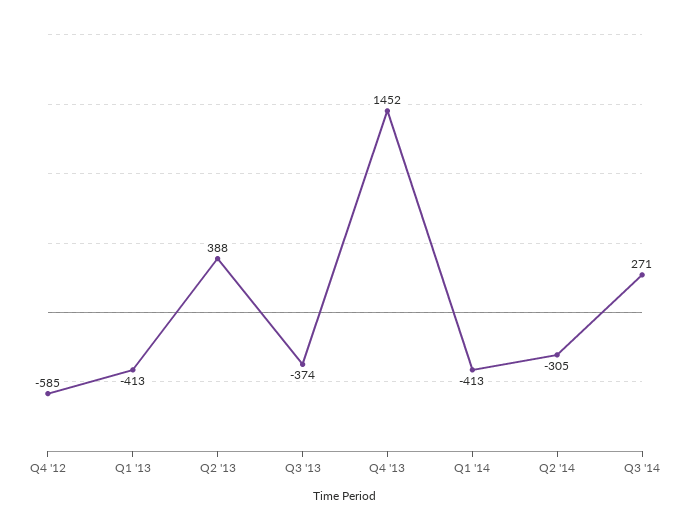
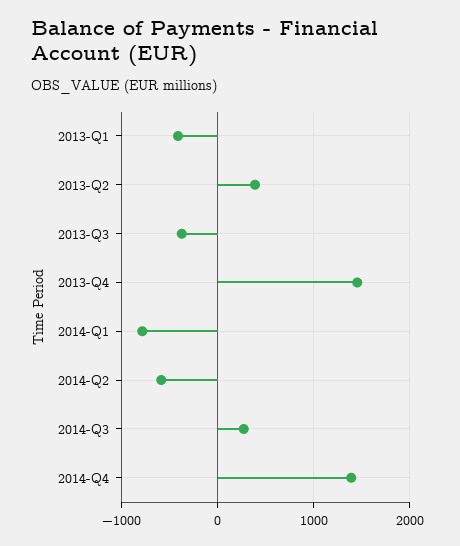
Q4 '12: -585 -> none
Q1 '14: -413 -> -800
Q2 '14: -305 -> -600
2014-Q4: none -> 1400

